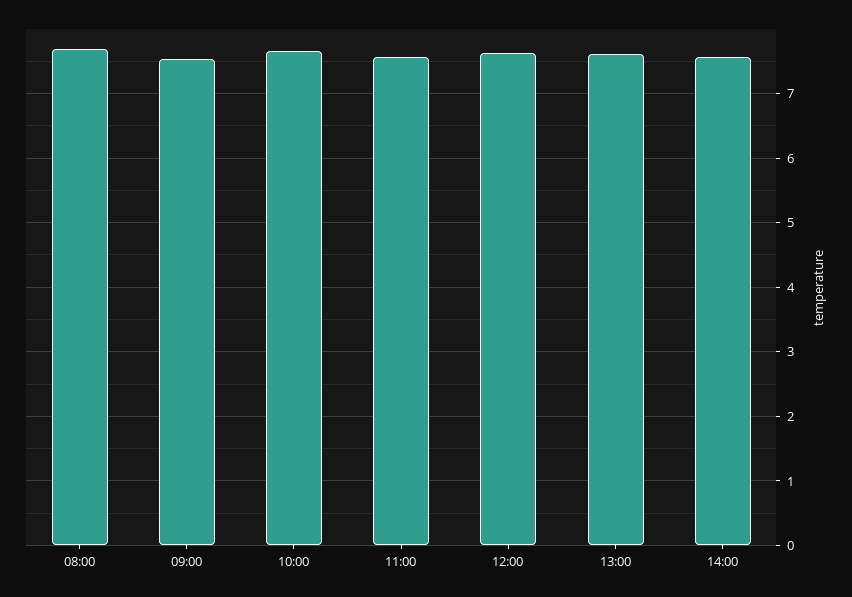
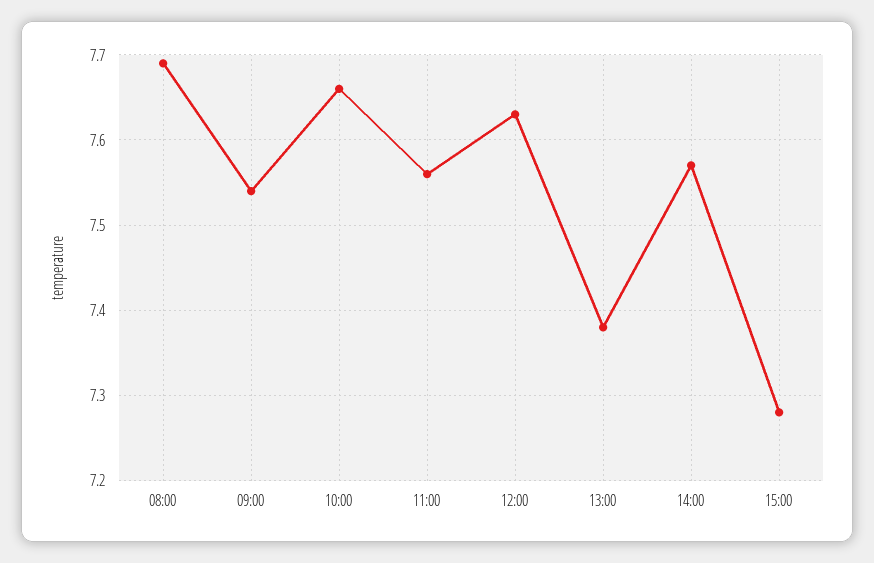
13:00: 7.6 -> 7.38
15:00: none -> 7.28

